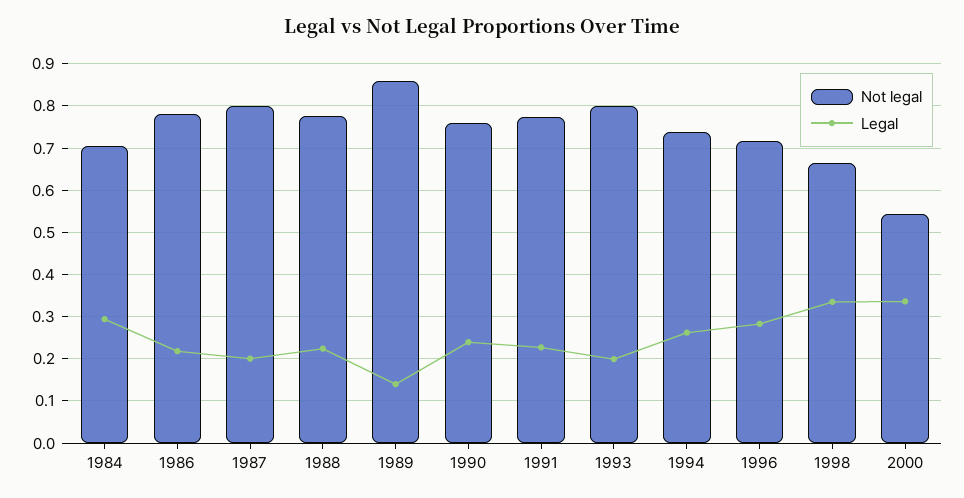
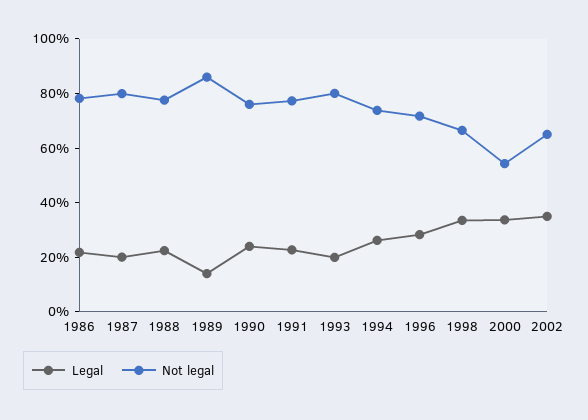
Not legal, 1984: 0.7 -> none
Legal, 1984: 0.3 -> none
Legal, 2002: none -> 0.35
Not legal, 2002: none -> 0.65

